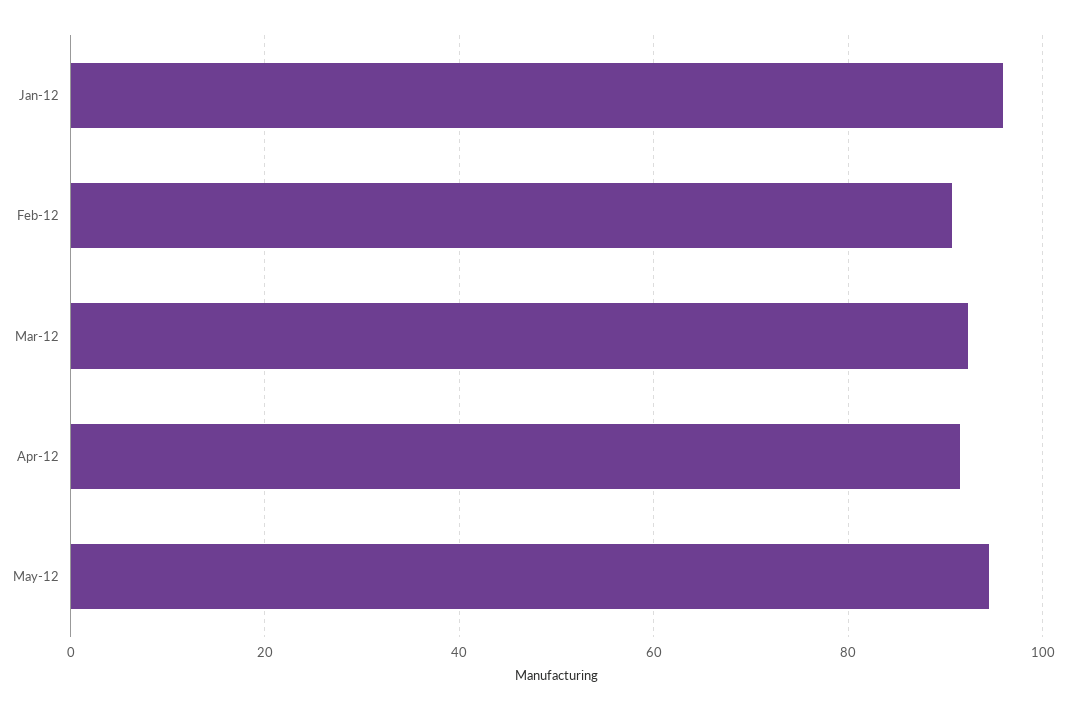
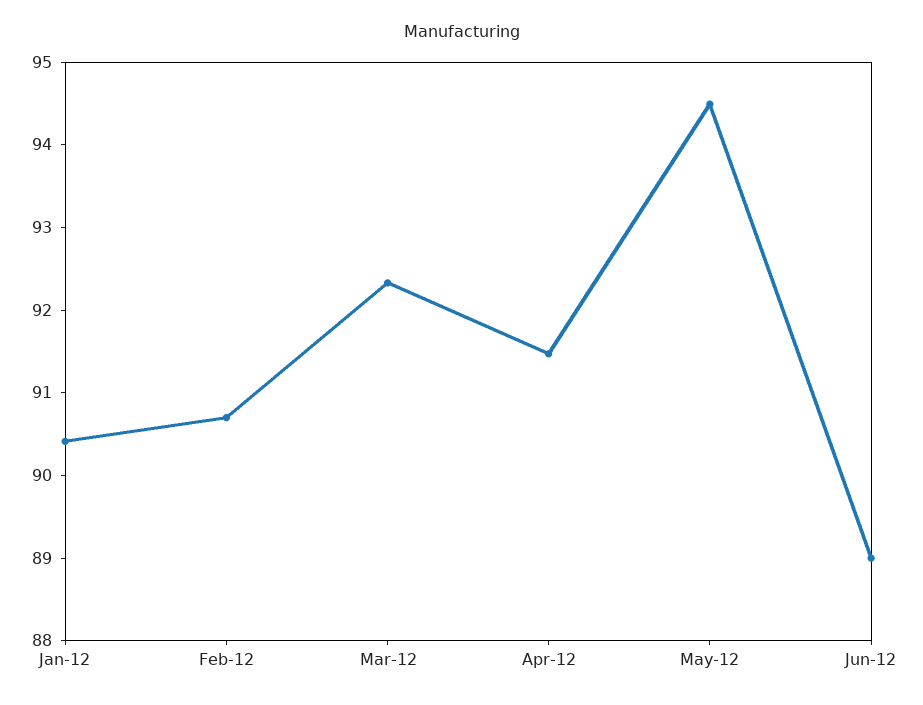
Jan-12: 96 -> 90.4
Jun-12: none -> 89

